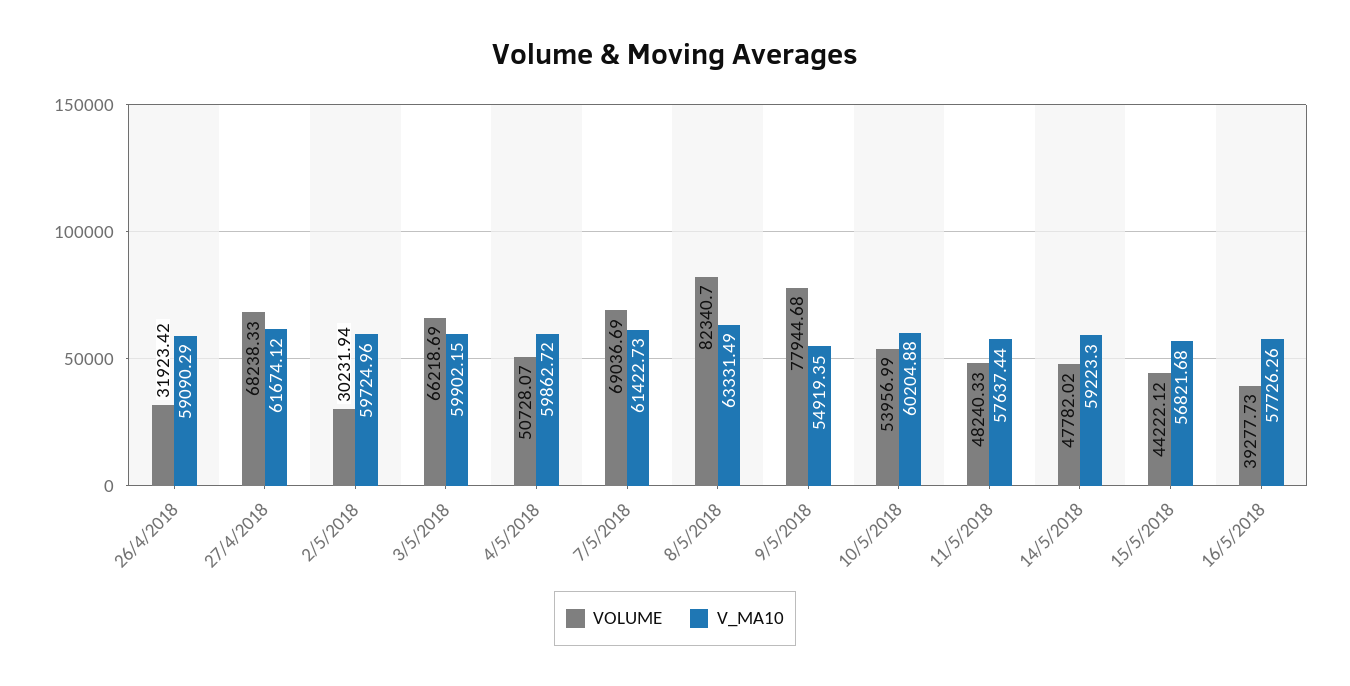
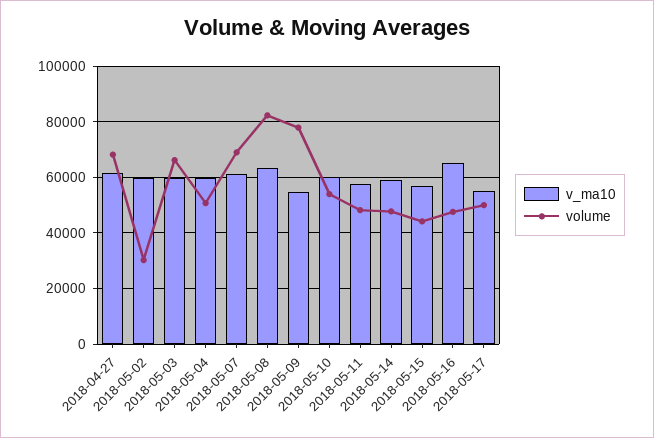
VOLUME, 26/4/2018: 31923.42 -> none
V_MA10, 26/4/2018: 59090.29 -> none
VOLUME, 16/5/2018: 39277.73 -> 47500
V_MA10, 16/5/2018: 57726.26 -> 65000
V_MA10, 2018-05-17: none -> 55000
VOLUME, 2018-05-17: none -> 50000

